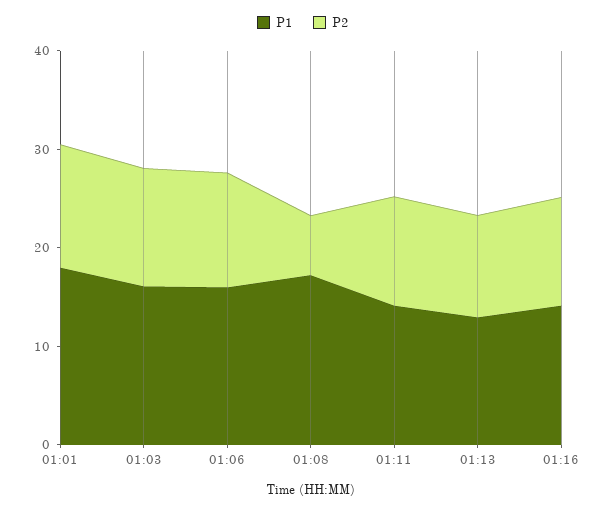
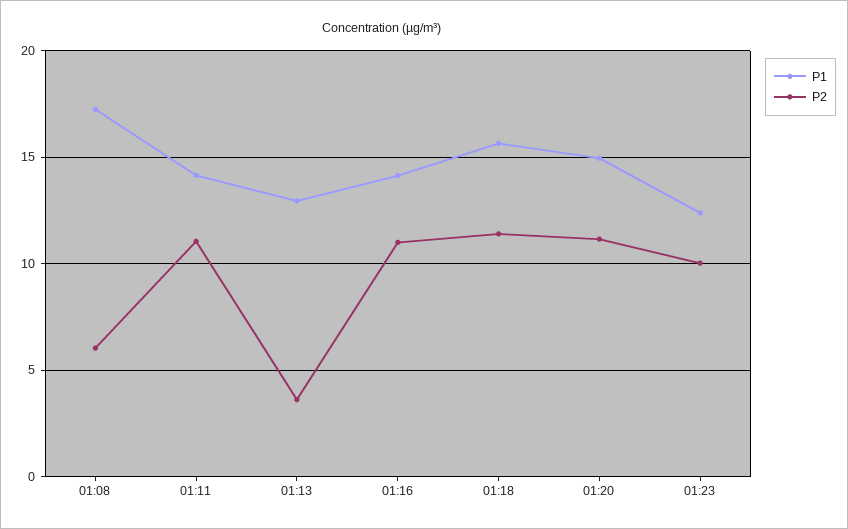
P1, 01:01: 18 -> none
P2, 01:01: 12 -> none
P1, 01:03: 16 -> none
P2, 01:03: 12 -> none
P1, 01:06: 16 -> none
P2, 01:06: 12 -> none
P2, 01:13: 10 -> 3.5
P1, 01:18: none -> 15.5
P2, 01:18: none -> 11.5
P1, 01:20: none -> 15
P2, 01:20: none -> 11
P1, 01:23: none -> 12.5
P2, 01:23: none -> 10

